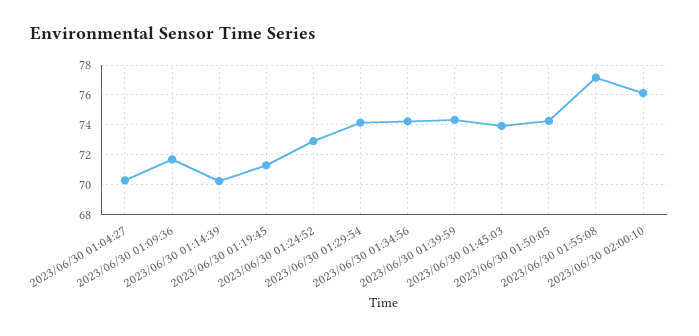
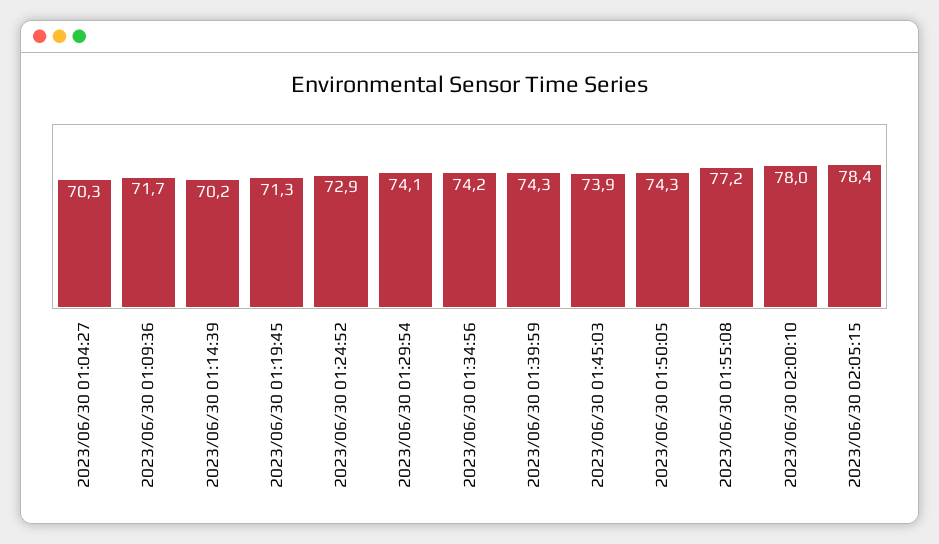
2023/06/30 02:00:10: 76 -> 78
2023/06/30 02:05:15: none -> 78.4

